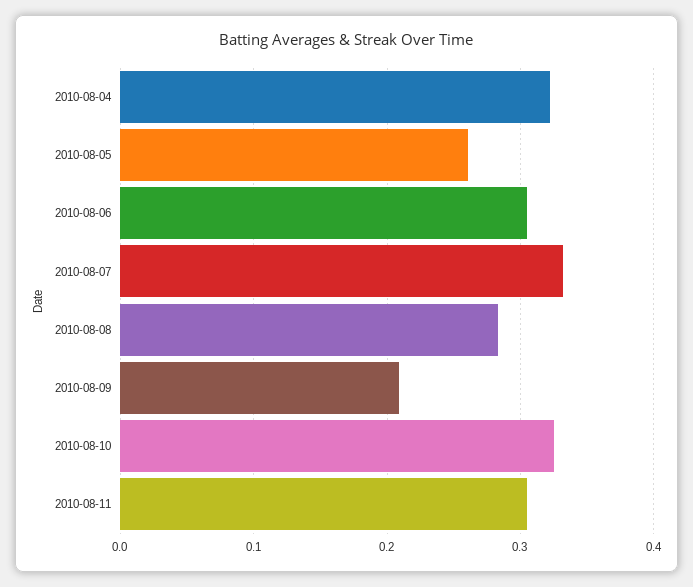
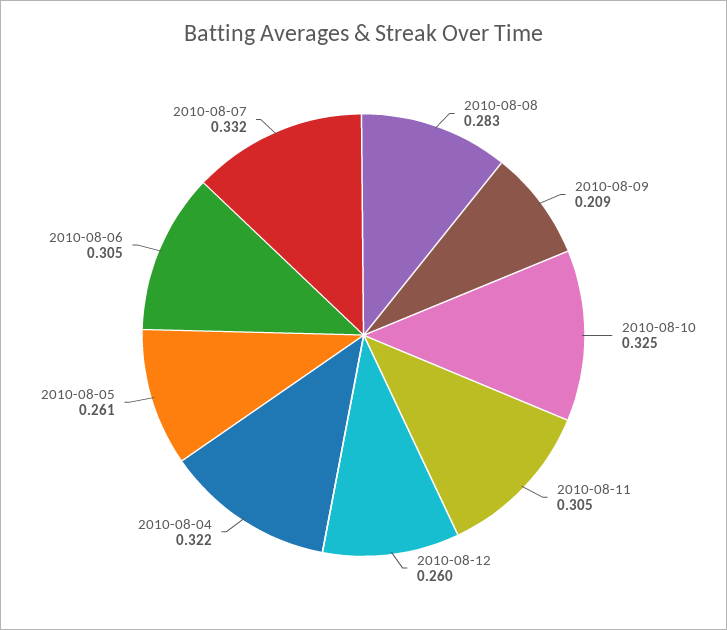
2010-08-12: none -> 0.26

